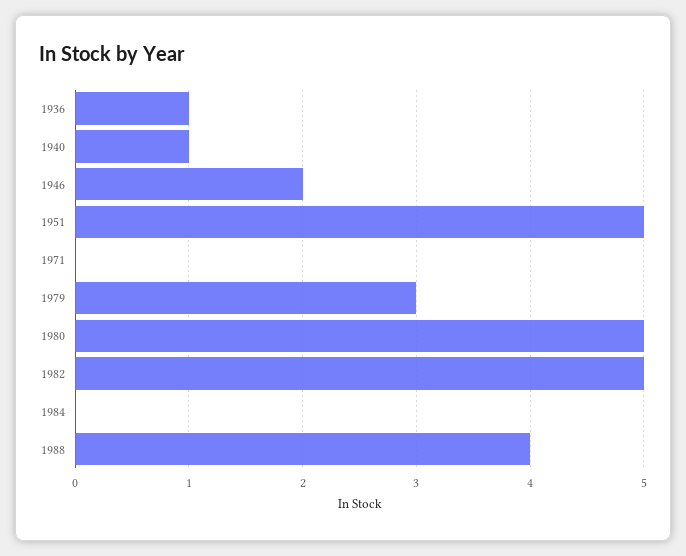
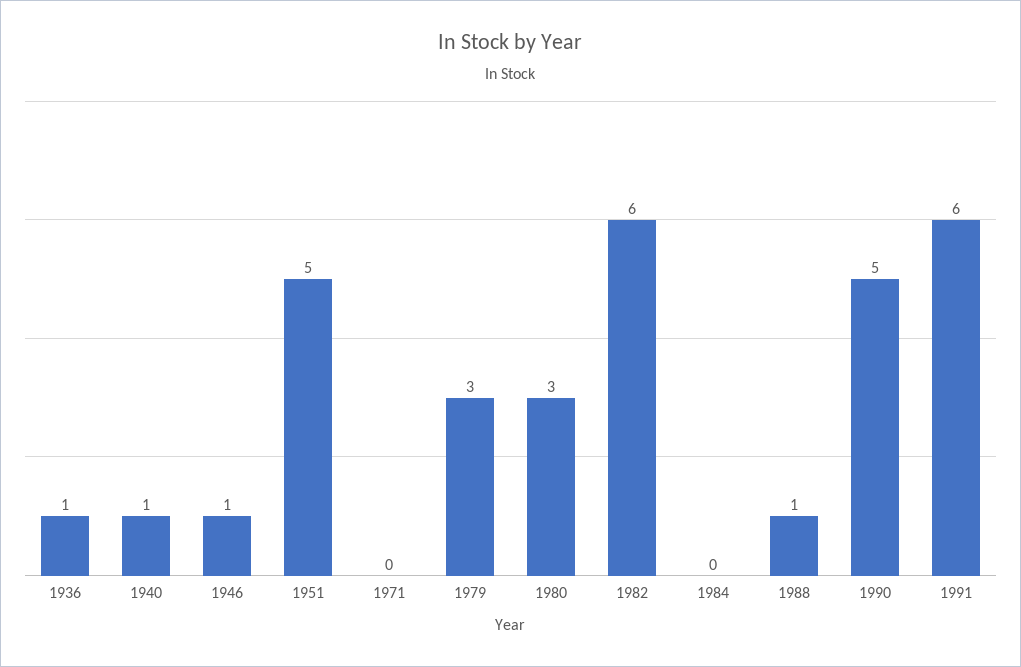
1946: 2 -> 1
1980: 5 -> 3
1982: 5 -> 6
1988: 4 -> 1
1990: none -> 5
1991: none -> 6

